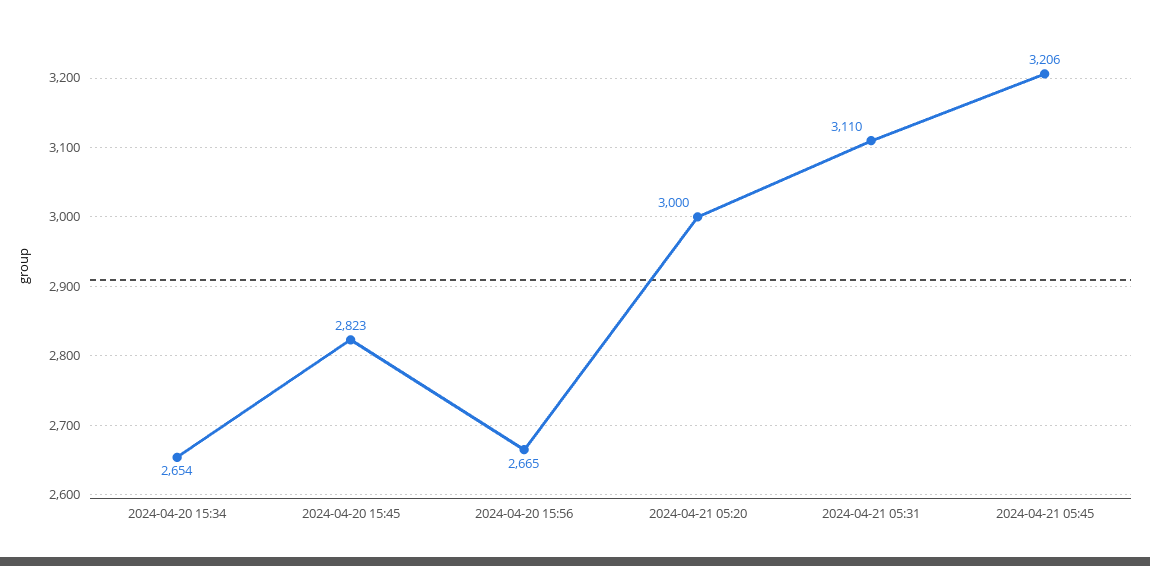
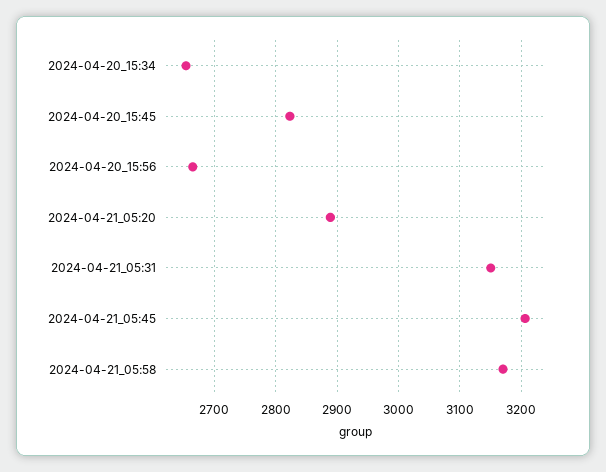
2024-04-21 05:20: 3000 -> 2890
2024-04-21 05:31: 3110 -> 3150
2024-04-21_05:58: none -> 3170

